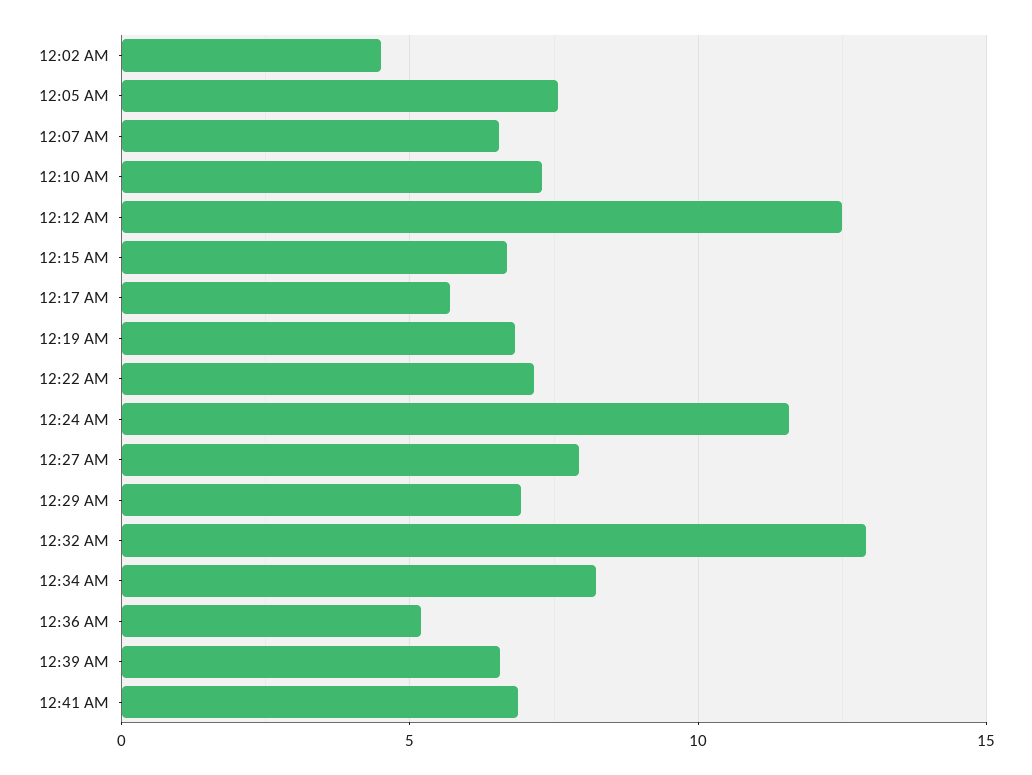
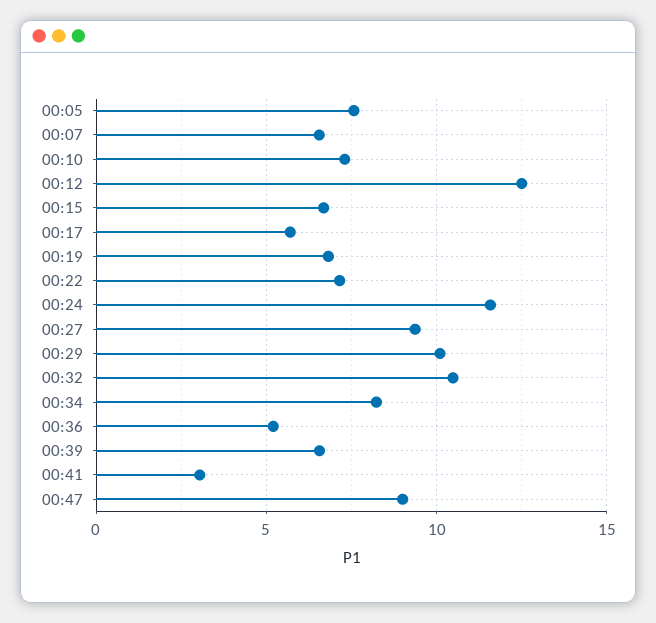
12:02 AM: 4.5 -> none
12:27 AM: 8 -> 9.5
12:29 AM: 7 -> 10
12:32 AM: 13 -> 10.5
12:41 AM: 7 -> 3
00:47: none -> 9

